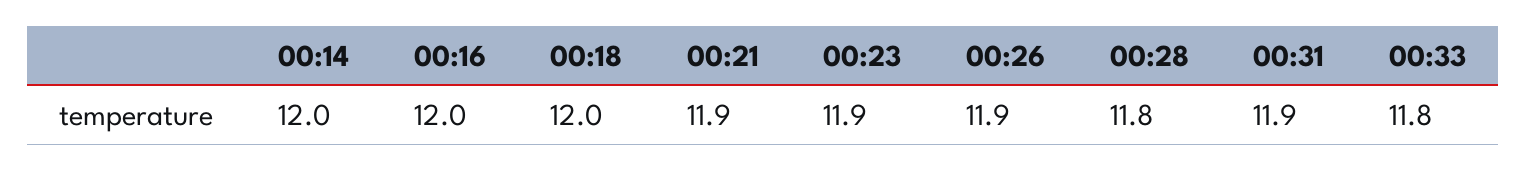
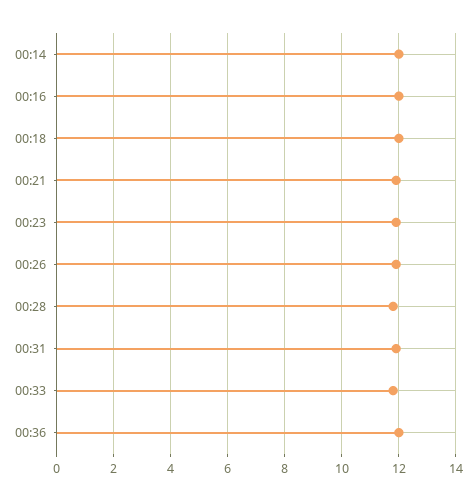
00:36: none -> 12

